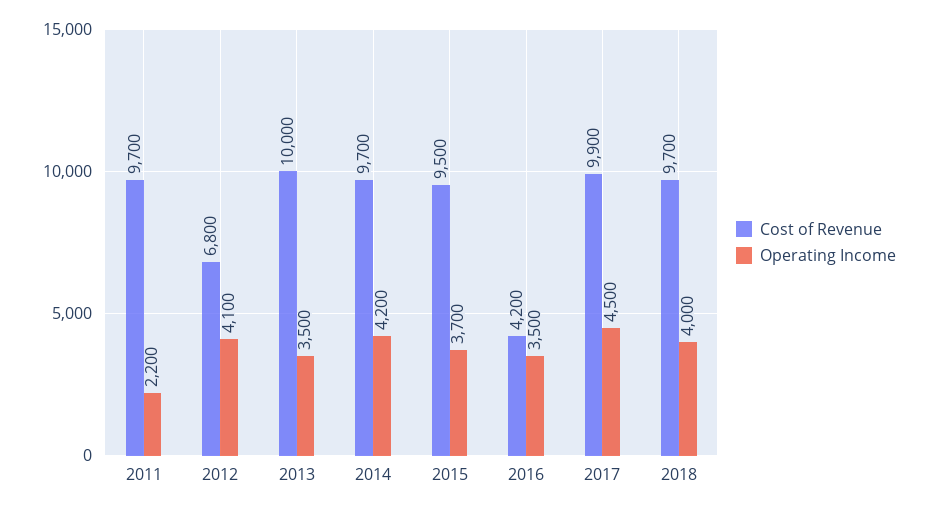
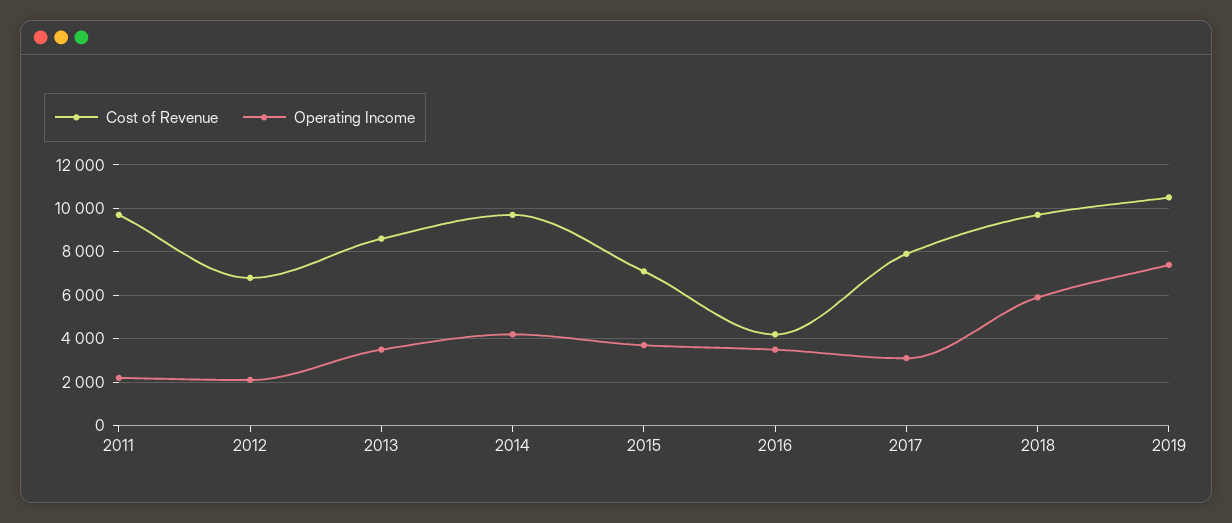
Operating Income, 2012: 4100 -> 2000
Cost of Revenue, 2013: 10000 -> 8500
Cost of Revenue, 2015: 9500 -> 7000
Cost of Revenue, 2017: 9900 -> 8000
Operating Income, 2017: 4500 -> 3000
Operating Income, 2018: 4000 -> 6000
Cost of Revenue, 2019: none -> 10500
Operating Income, 2019: none -> 7500

